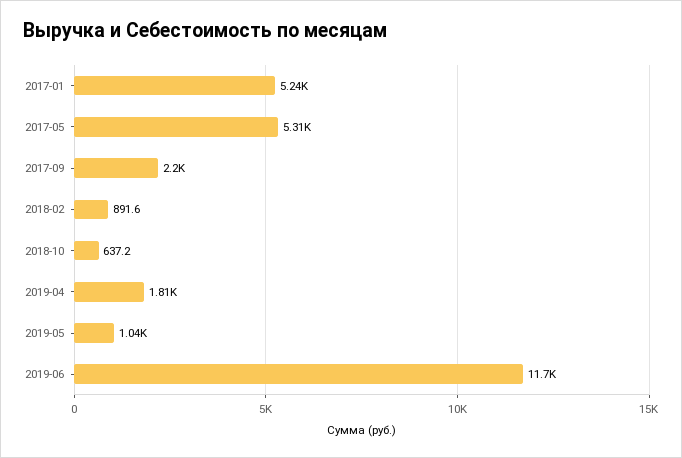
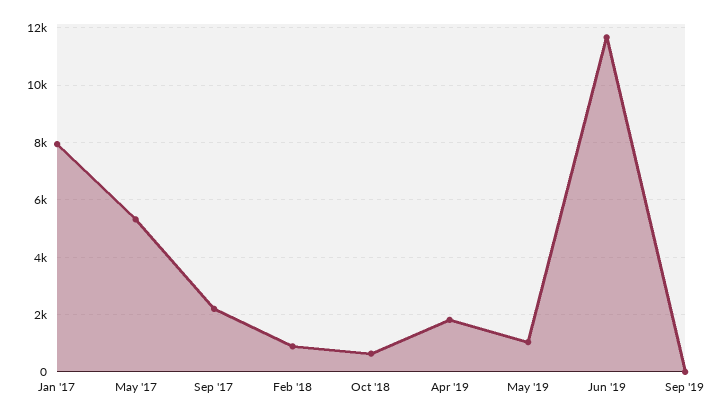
2017-01: 5240 -> 8000
Sep '19: none -> 0

